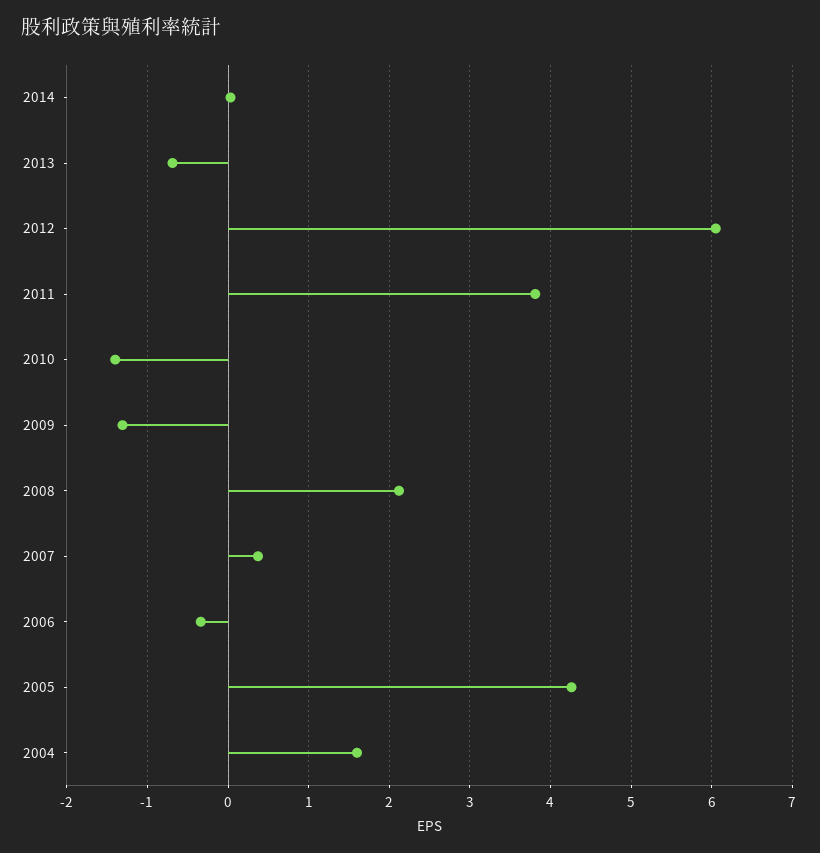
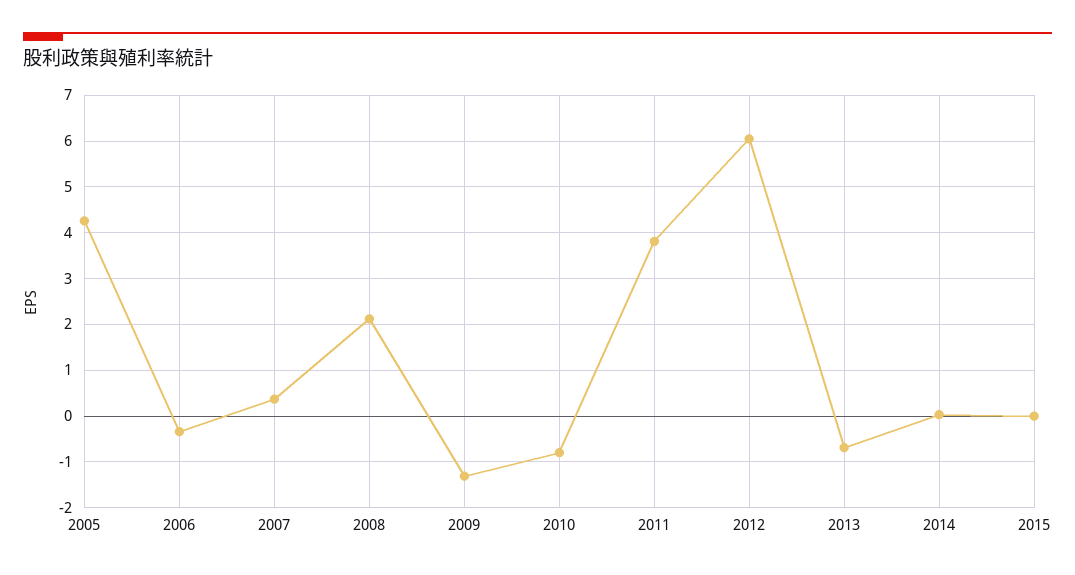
2010: -1.4 -> -0.8
2004: 1.6 -> none
2015: none -> 0

